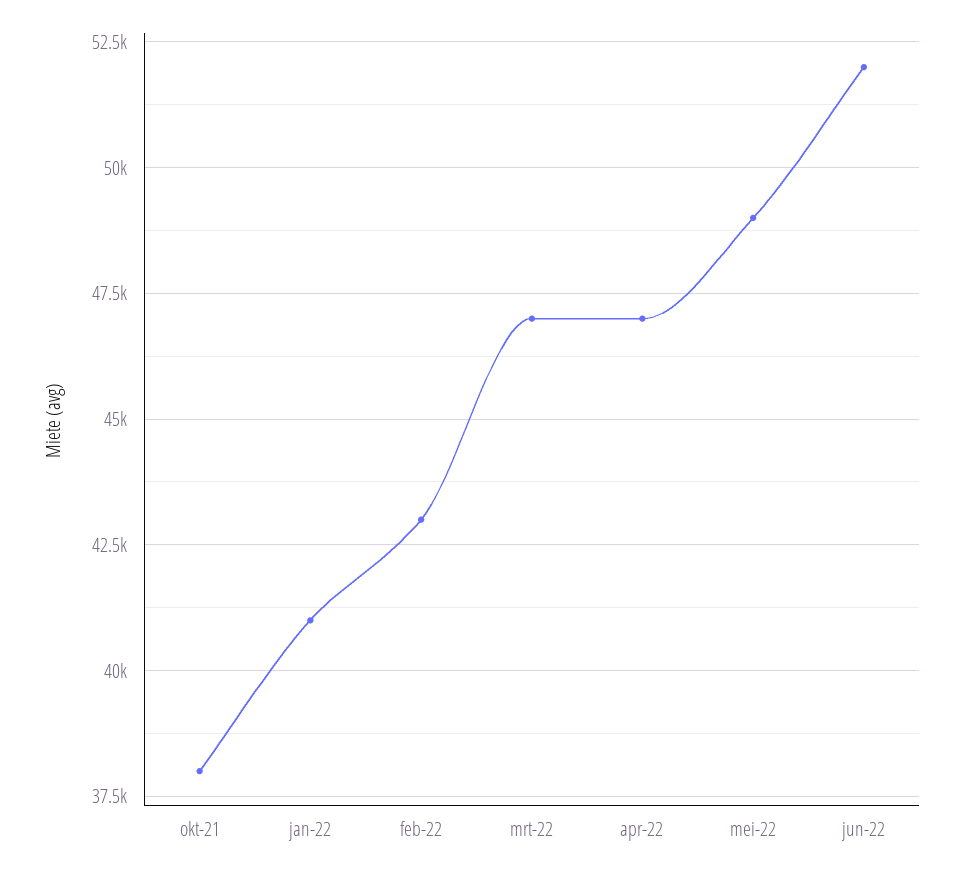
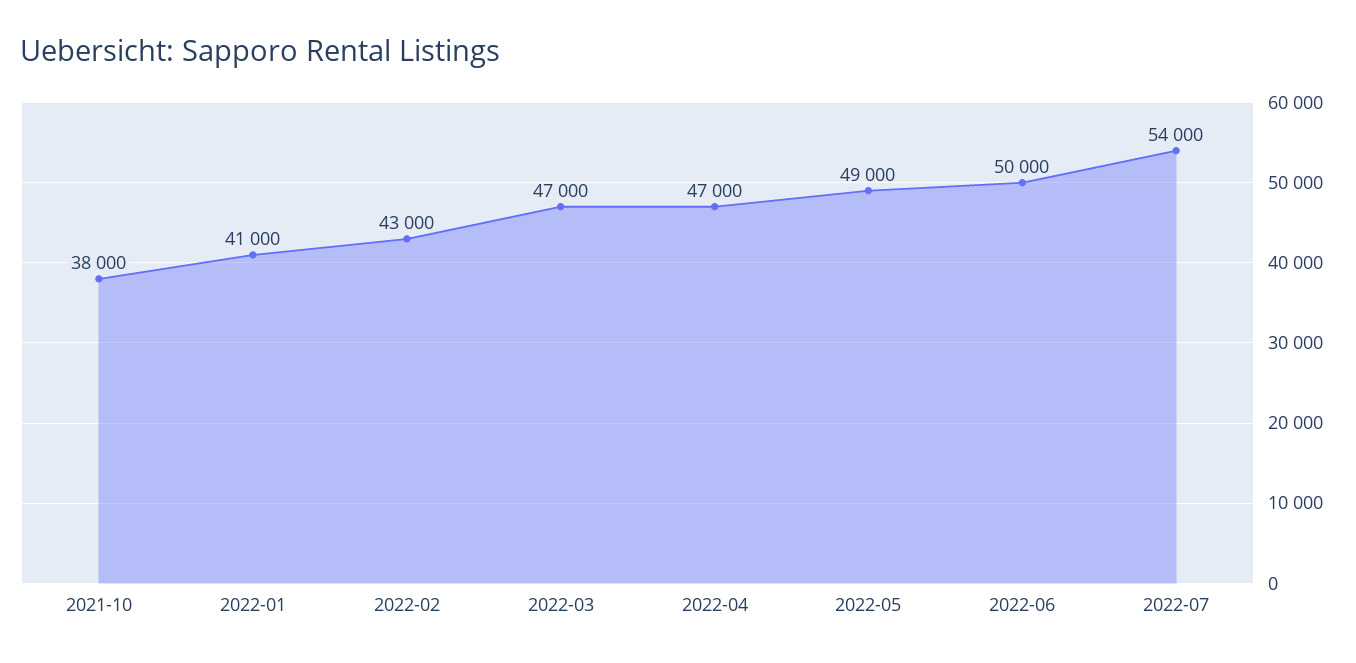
jun-22: 52000 -> 50000
2022-07: none -> 54000

